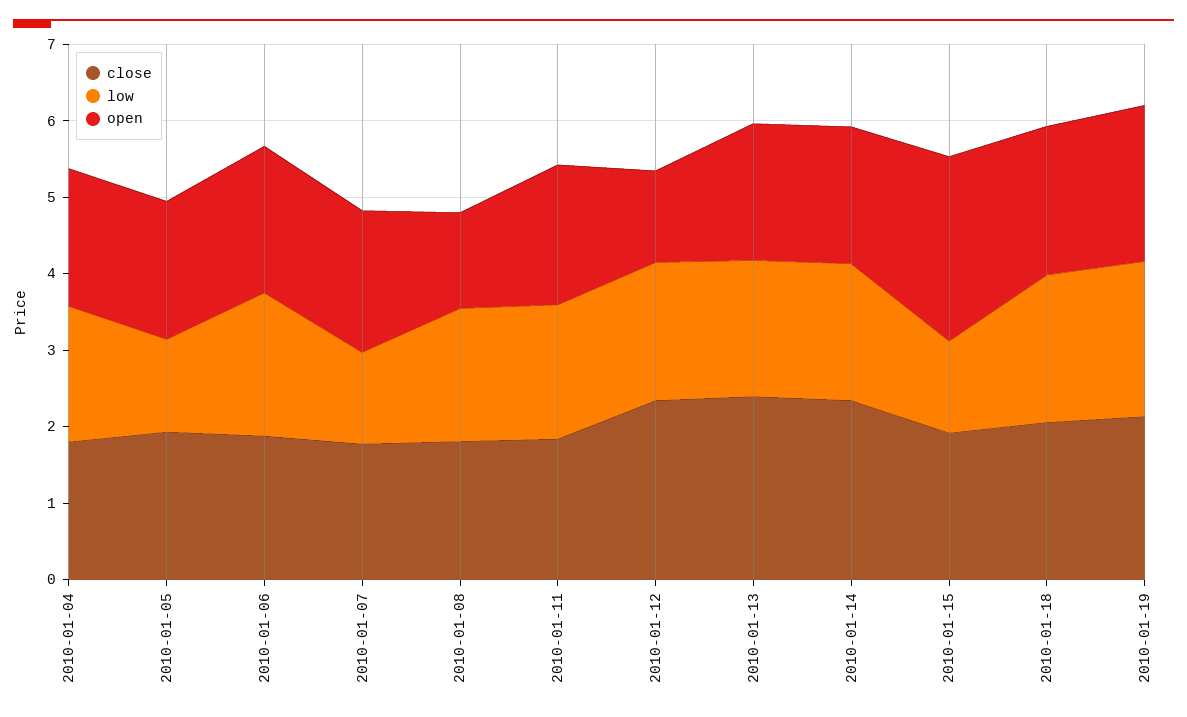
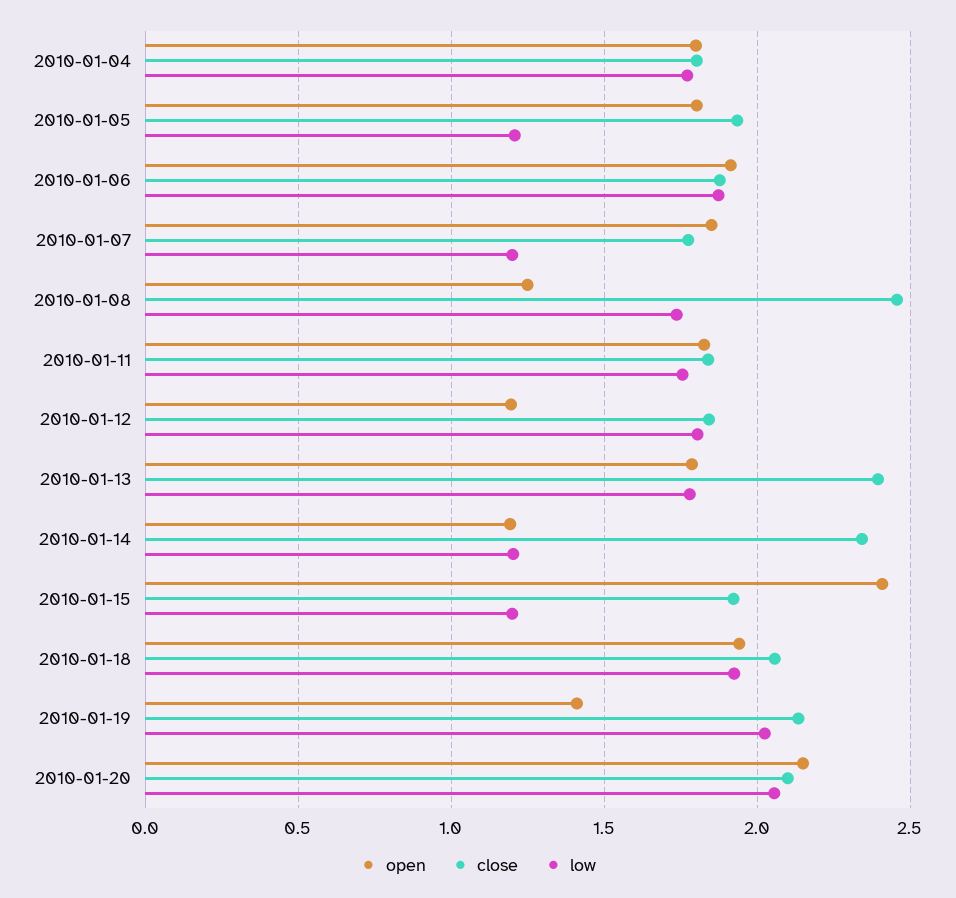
close, 2010-01-08: 1.8 -> 2.45
close, 2010-01-12: 2.4 -> 1.85
low, 2010-01-14: 1.8 -> 1.2
open, 2010-01-14: 1.8 -> 1.2
open, 2010-01-19: 2 -> 1.4
open, 2010-01-20: none -> 2.15
close, 2010-01-20: none -> 2.1
low, 2010-01-20: none -> 2.05

